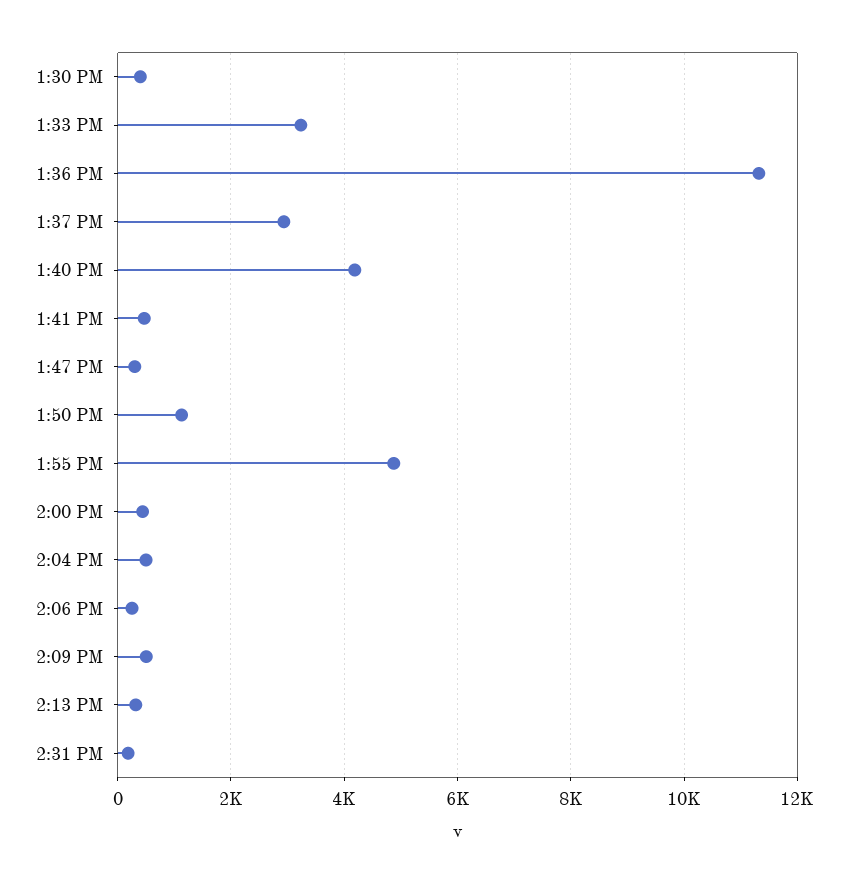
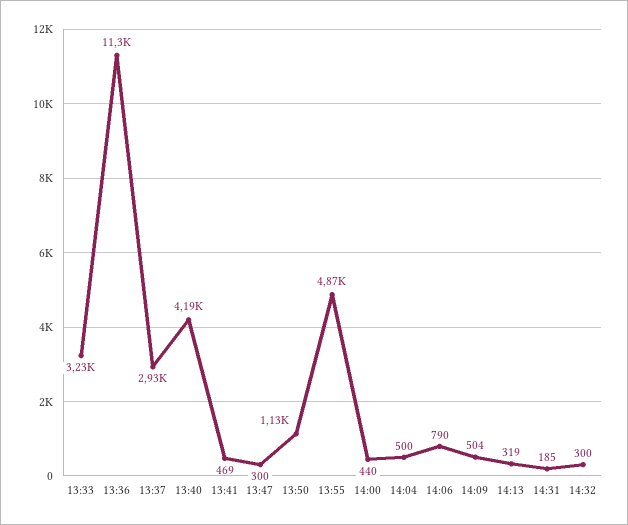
1:30 PM: 400 -> none
2:06 PM: 200 -> 790
14:32: none -> 300

